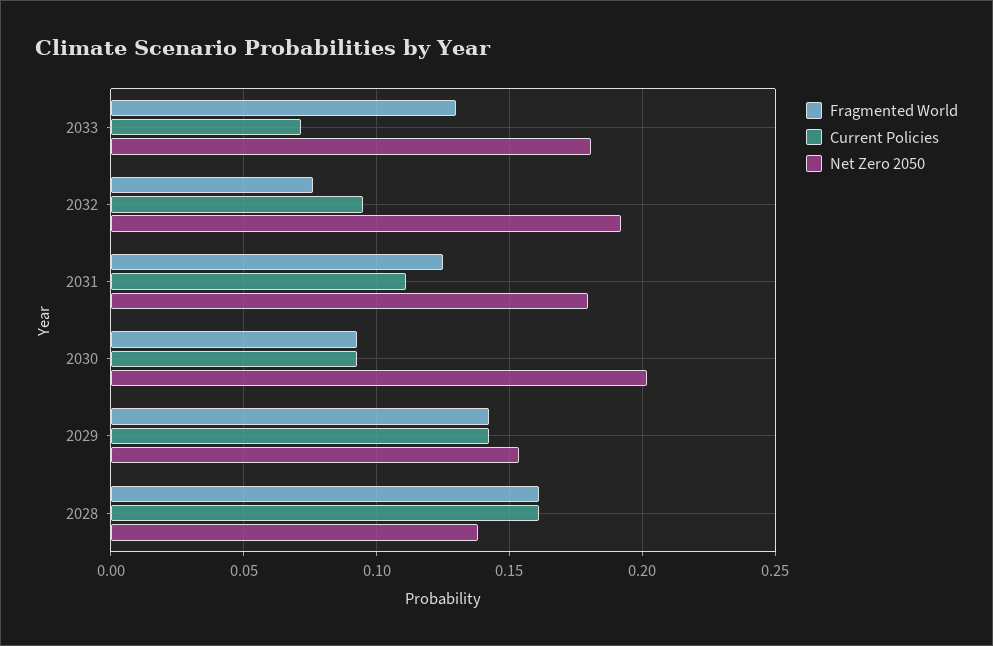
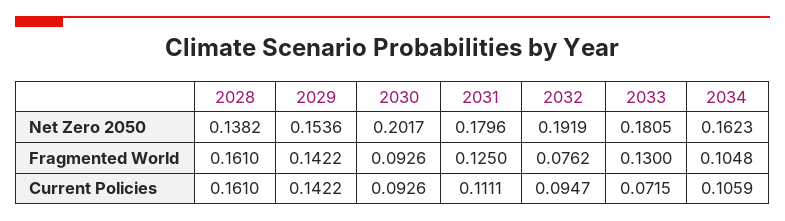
Net Zero 2050, 2034: none -> 0.1623
Fragmented World, 2034: none -> 0.1048
Current Policies, 2034: none -> 0.1059

